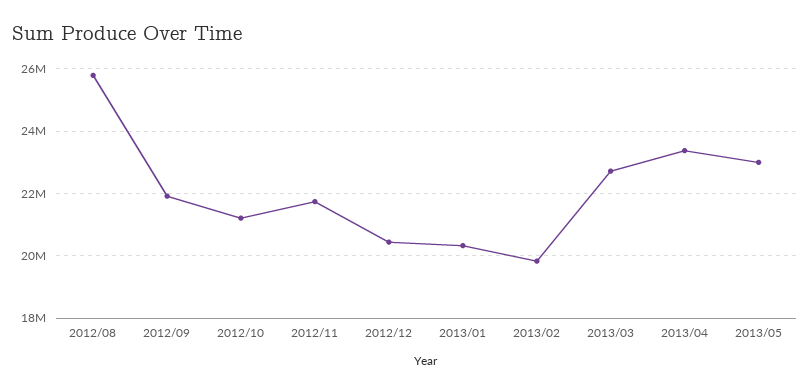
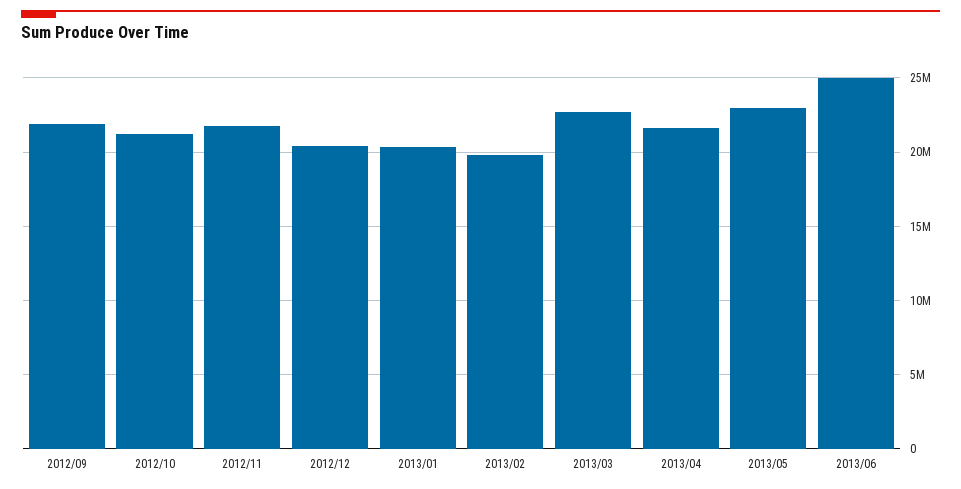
2012/08: 25800000 -> none
2013/04: 23400000 -> 21500000
2013/06: none -> 25000000

